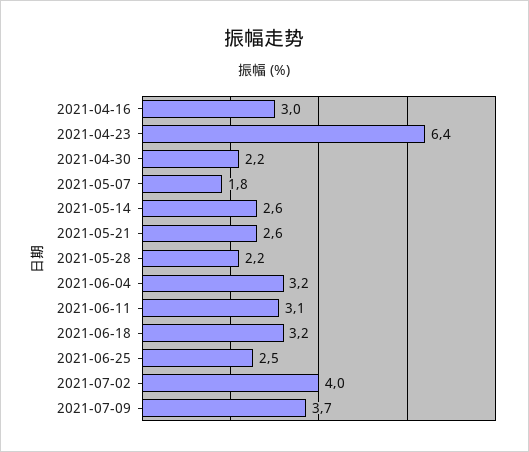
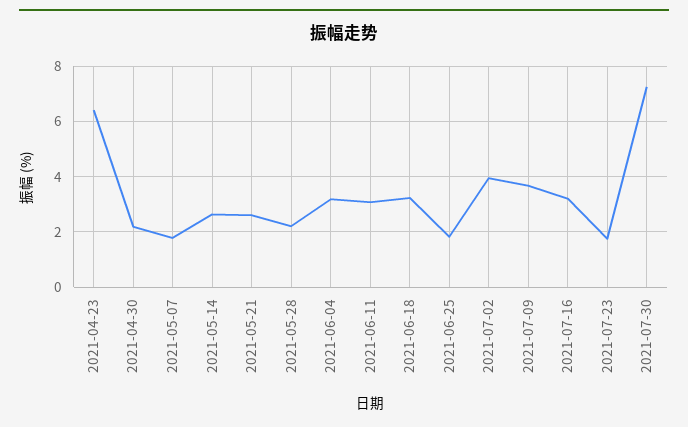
2021-04-16: 3 -> none
2021-06-25: 2.5 -> 1.75
2021-07-16: none -> 3.25
2021-07-23: none -> 1.75
2021-07-30: none -> 7.25

